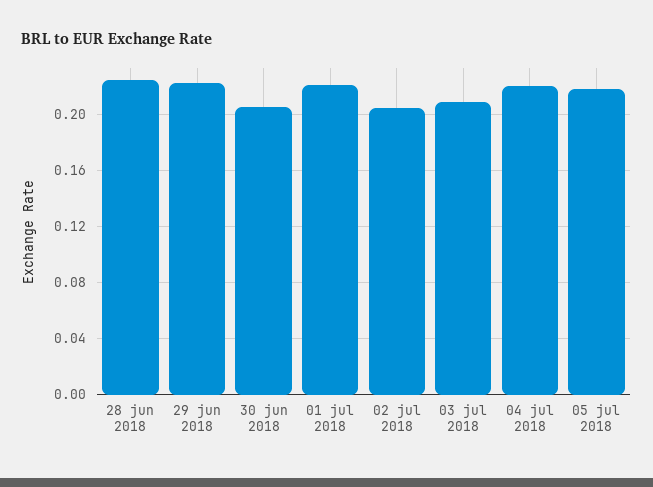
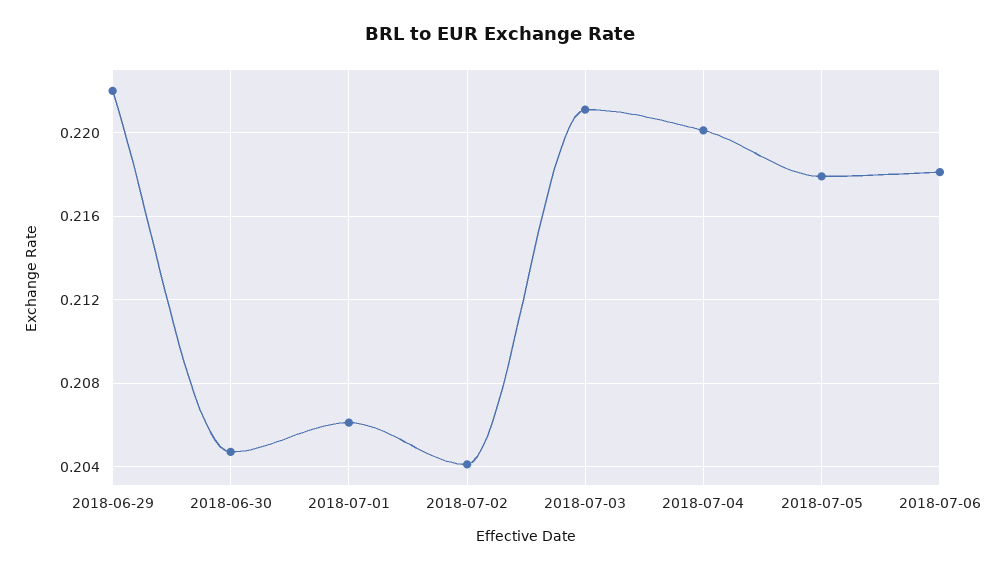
28 jun 2018: 0.225 -> none
01 jul 2018: 0.22 -> 0.206
03 jul 2018: 0.21 -> 0.221
2018-07-06: none -> 0.218

